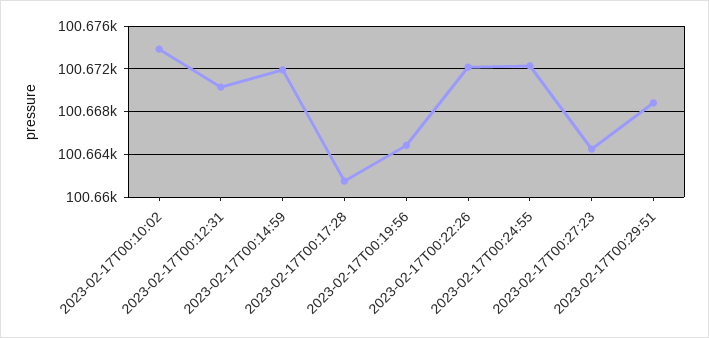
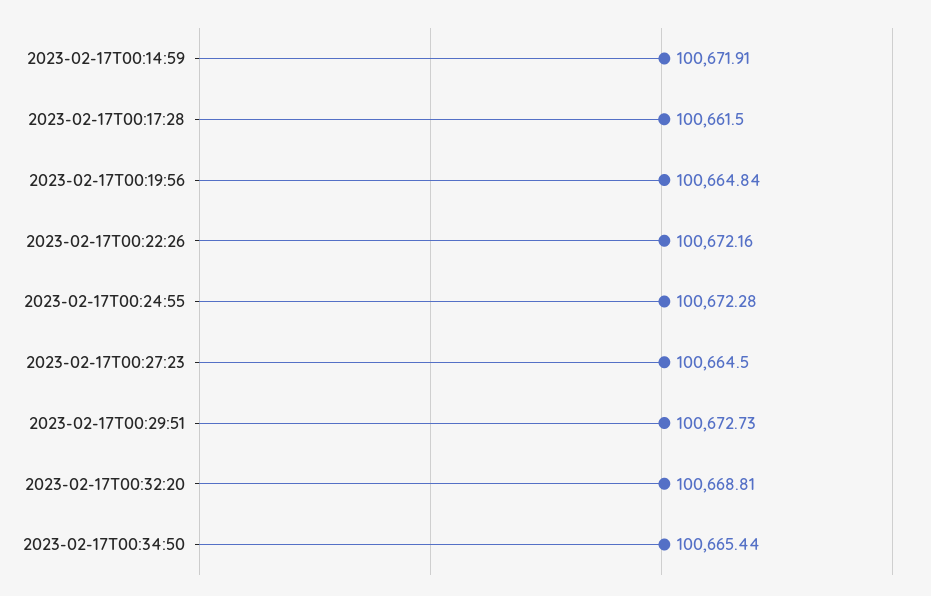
2023-02-17T00:10:02: 100674 -> none
2023-02-17T00:12:31: 100670 -> none
2023-02-17T00:29:51: 100669 -> 100672.73
2023-02-17T00:32:20: none -> 100668.81
2023-02-17T00:34:50: none -> 100665.44

